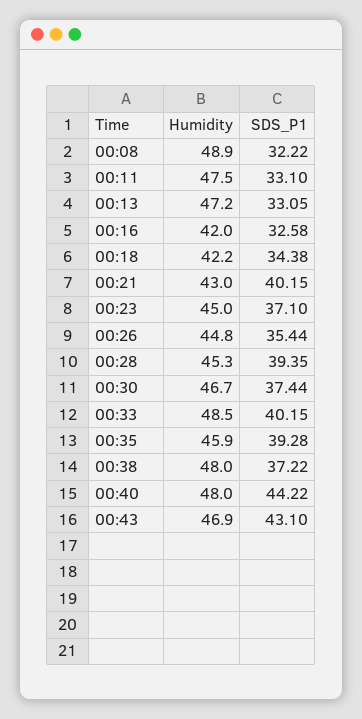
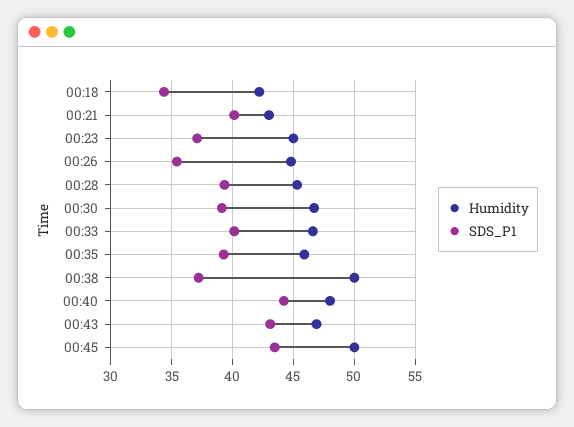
Humidity, 00:08: 48.9 -> none
SDS_P1, 00:08: 32.22 -> none
Humidity, 00:11: 47.5 -> none
SDS_P1, 00:11: 33.1 -> none
Humidity, 00:13: 47.2 -> none
SDS_P1, 00:13: 33.05 -> none
Humidity, 00:16: 42 -> none
SDS_P1, 00:16: 32.58 -> none
SDS_P1, 00:30: 37.44 -> 39
Humidity, 00:33: 48.5 -> 46.5
Humidity, 00:38: 48 -> 50
Humidity, 00:45: none -> 50
SDS_P1, 00:45: none -> 43.5

